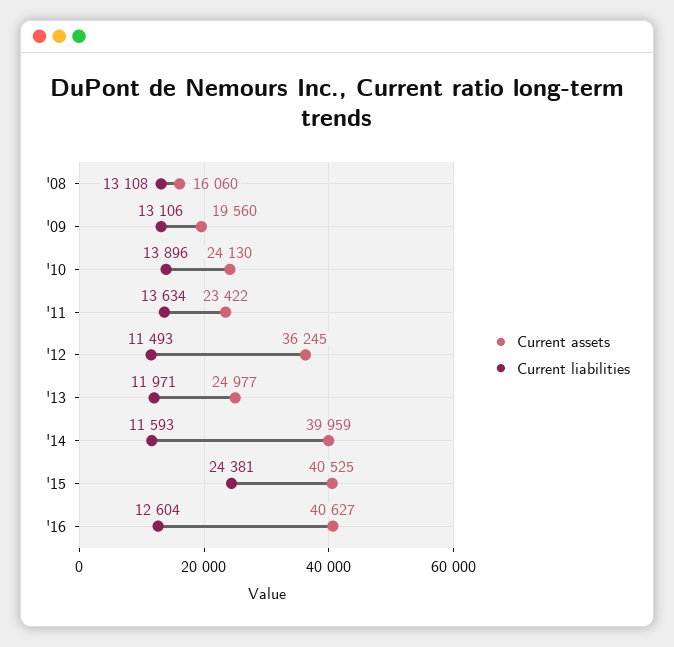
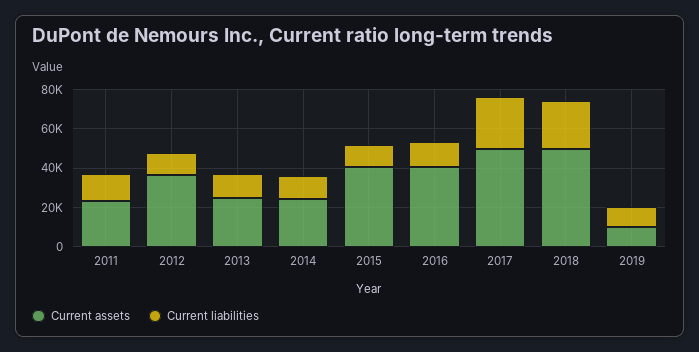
Current assets, '08: 16060 -> none
Current liabilities, '08: 13108 -> none
Current assets, '09: 19560 -> none
Current liabilities, '09: 13106 -> none
Current assets, '10: 24130 -> none
Current liabilities, '10: 13896 -> none
Current assets, '14: 39959 -> 25000
Current liabilities, '15: 24381 -> 10000
Current assets, 2017: none -> 50000
Current liabilities, 2017: none -> 25000
Current assets, 2018: none -> 50000
Current liabilities, 2018: none -> 25000
Current assets, 2019: none -> 10000
Current liabilities, 2019: none -> 10000

